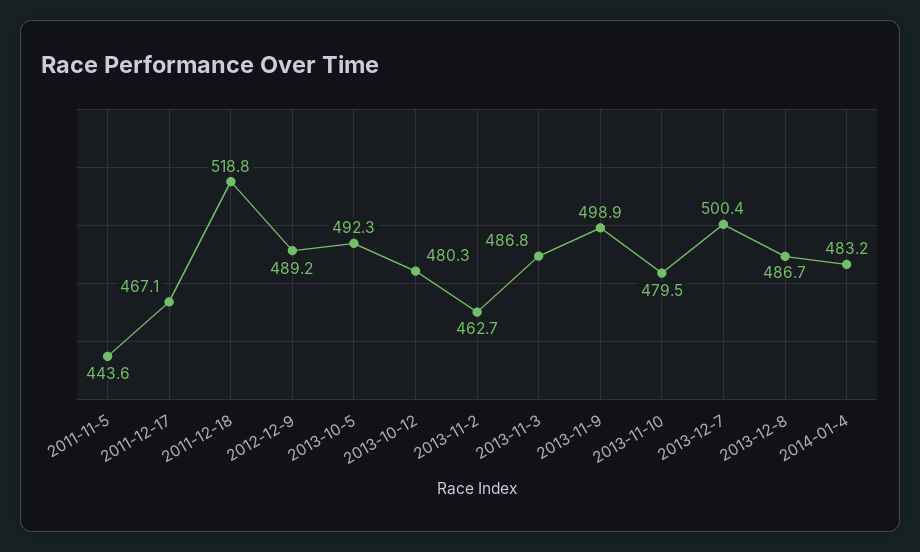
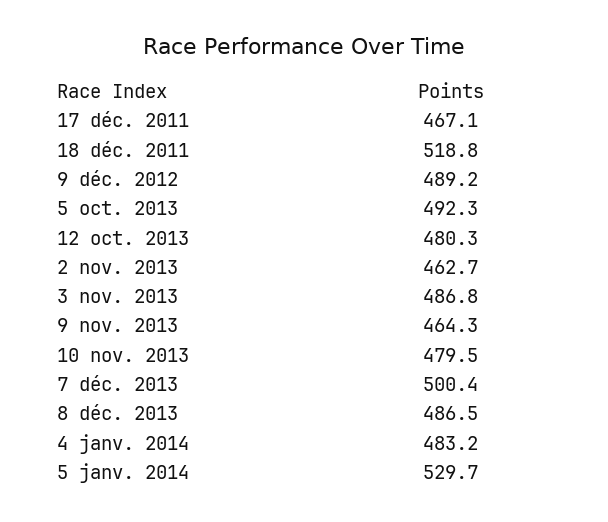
2011-11-5: 443.6 -> none
2013-11-9: 498.9 -> 464.3
2013-12-8: 486.7 -> 486.5
5 janv. 2014: none -> 529.7

